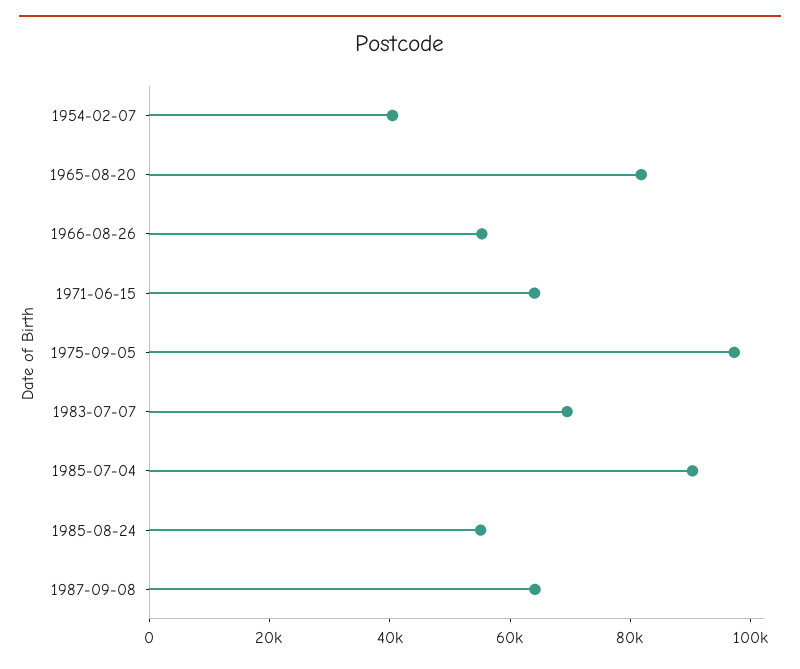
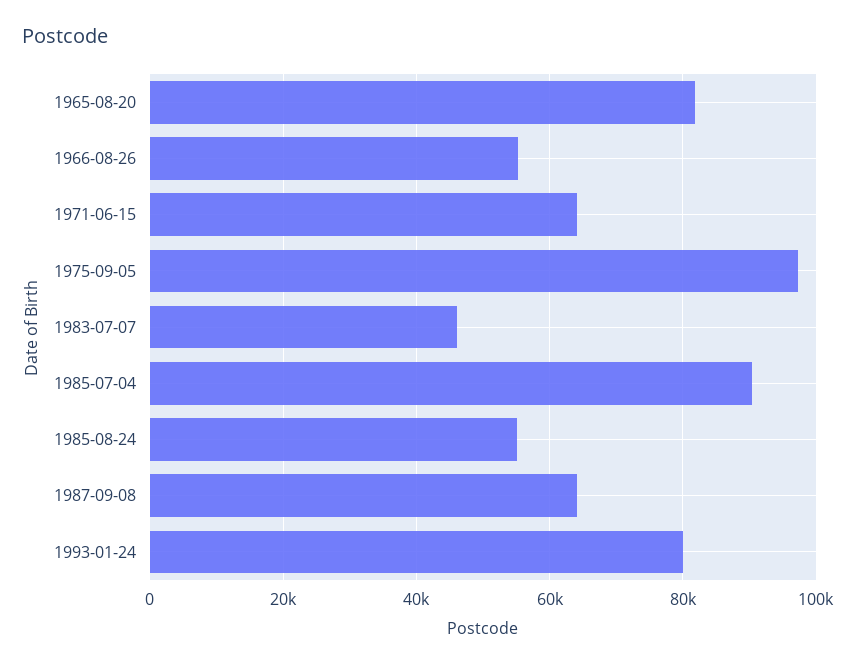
1954-02-07: 40000 -> none
1983-07-07: 70000 -> 46000
1993-01-24: none -> 80000

